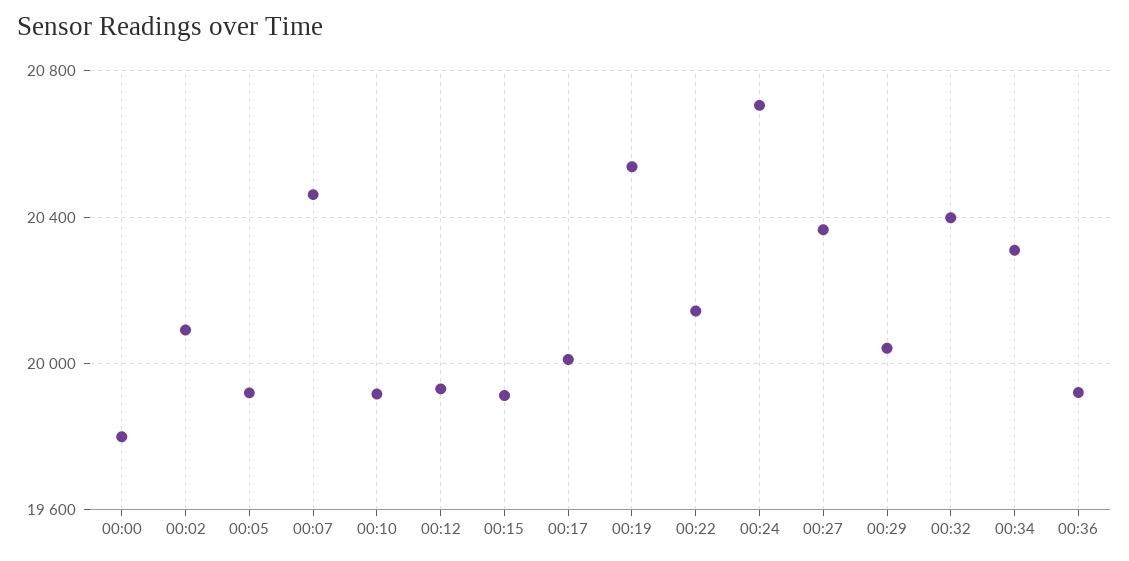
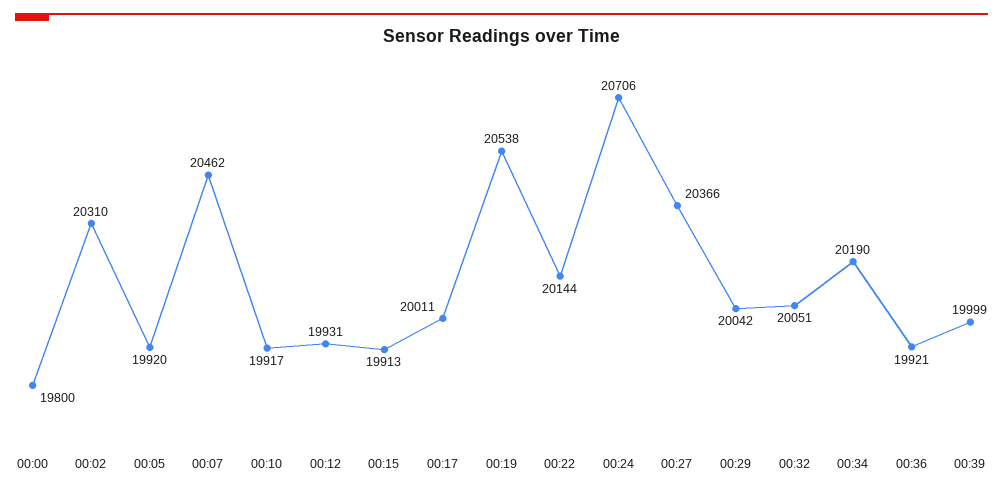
00:02: 20100 -> 20310
00:32: 20400 -> 20051
00:34: 20300 -> 20190
00:39: none -> 19999

